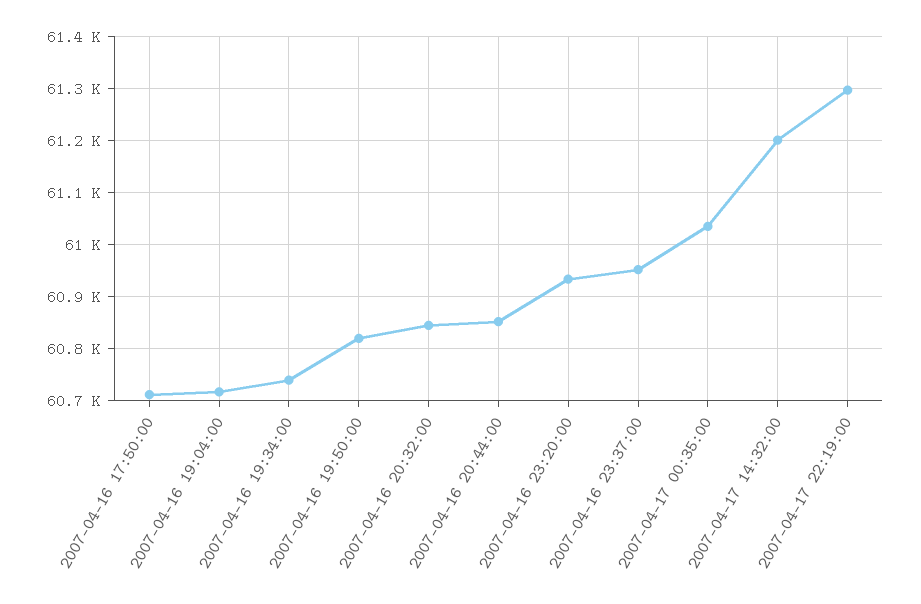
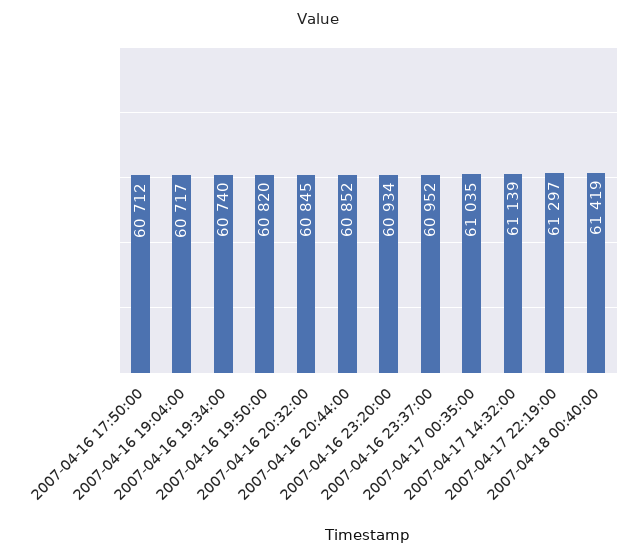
2007-04-17 14:32:00: 61200 -> 61139
2007-04-18 00:40:00: none -> 61419

